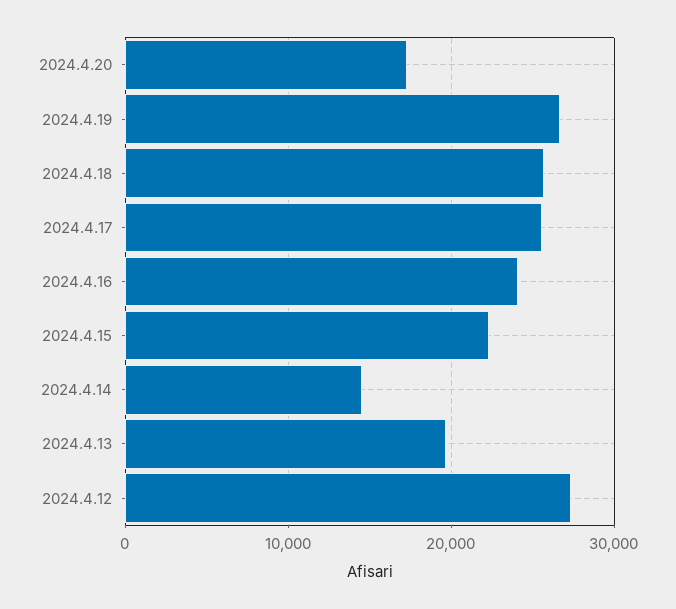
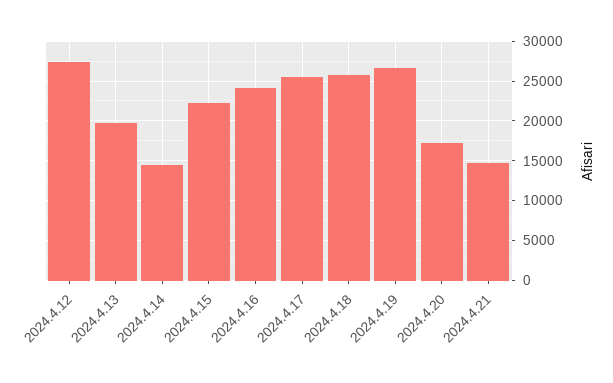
2024.4.21: none -> 15000

